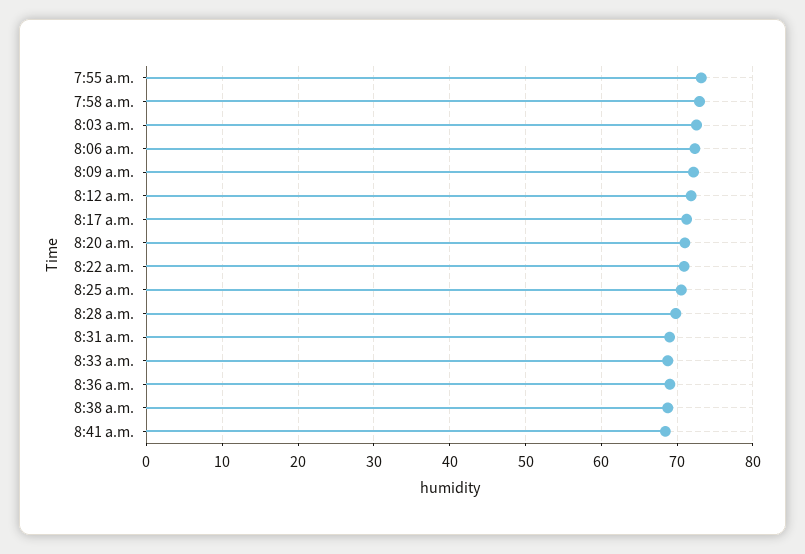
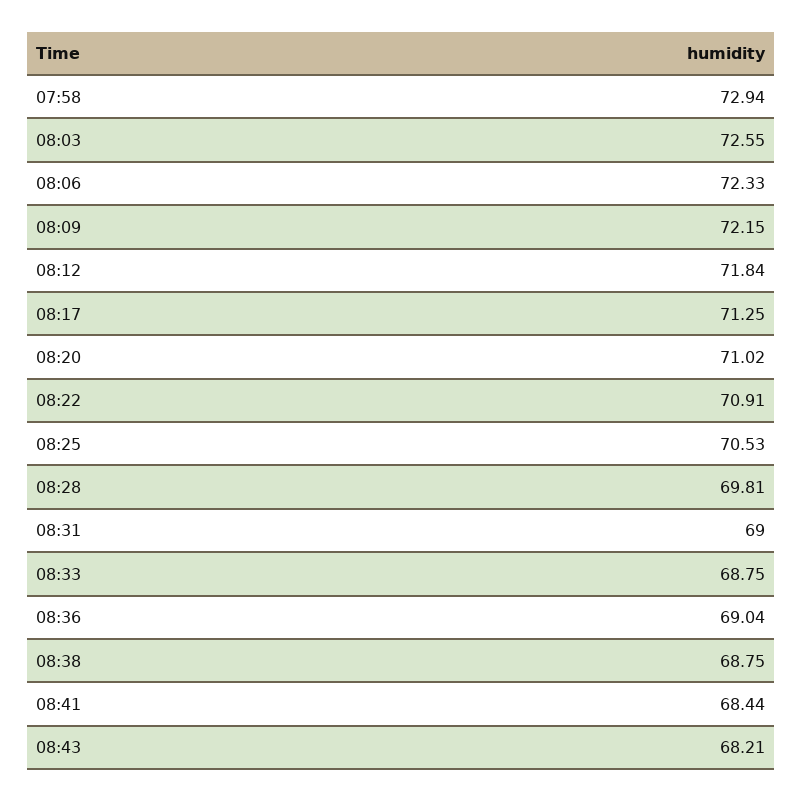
7:55 a.m.: 73 -> none
08:43: none -> 68.21

